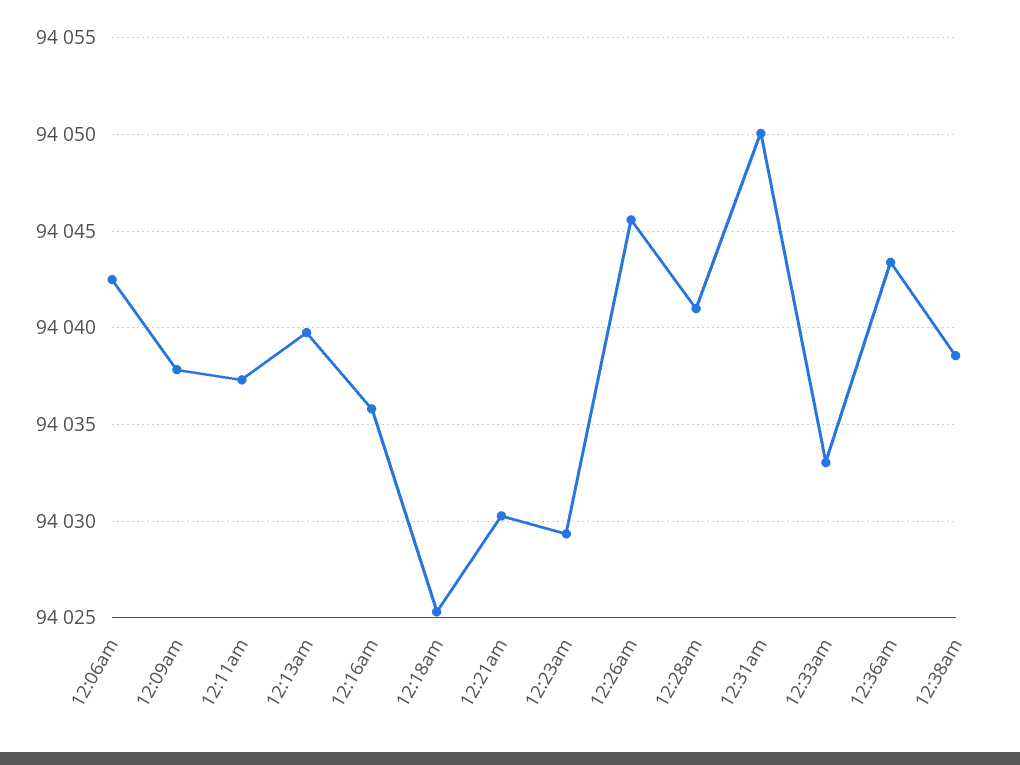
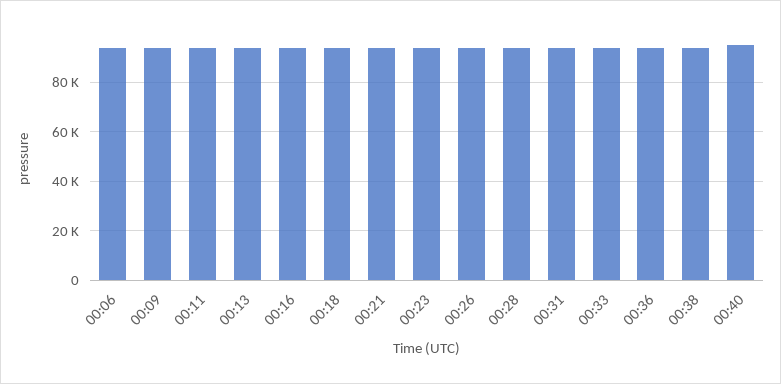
00:40: none -> 95000

